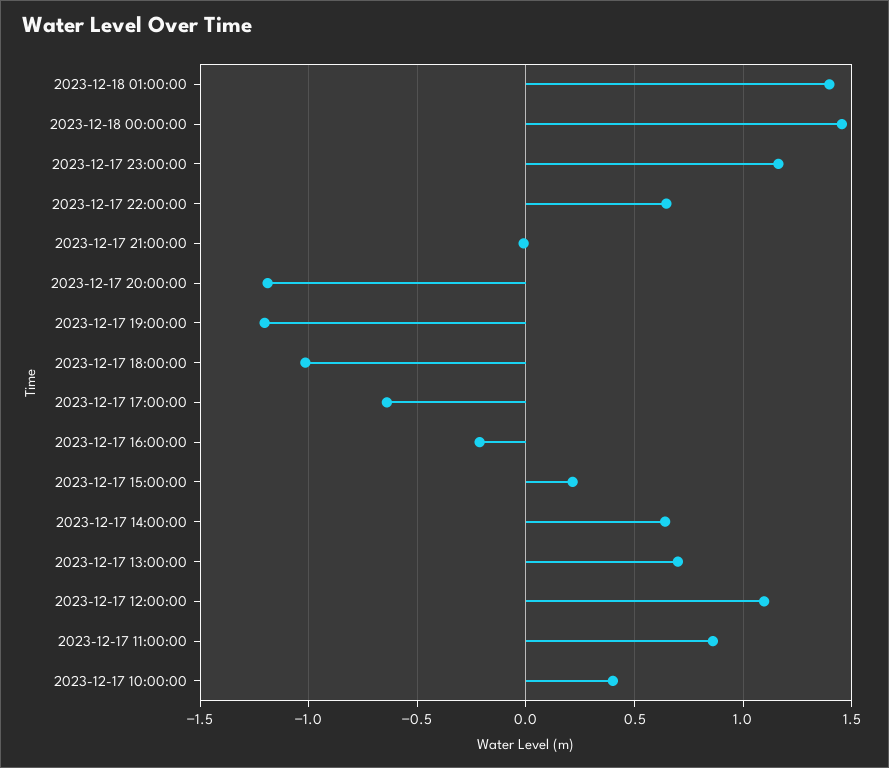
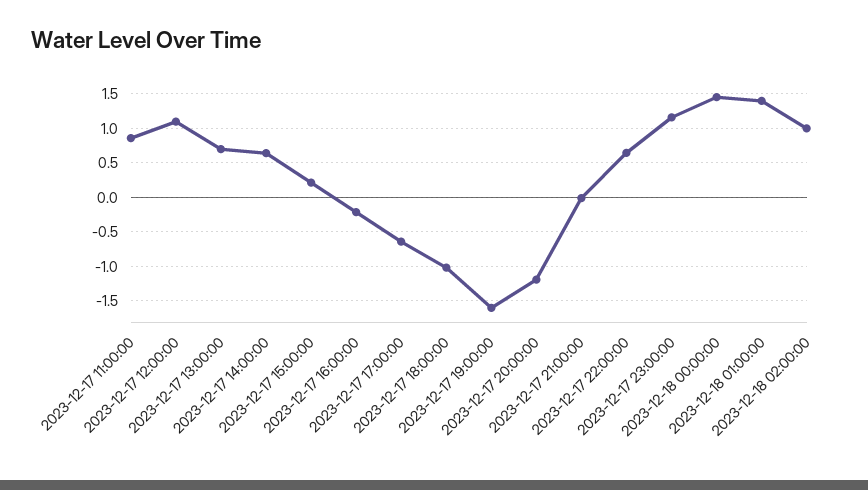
2023-12-17 19:00:00: -1.2 -> -1.6
2023-12-17 10:00:00: 0.4 -> none
2023-12-18 02:00:00: none -> 1

